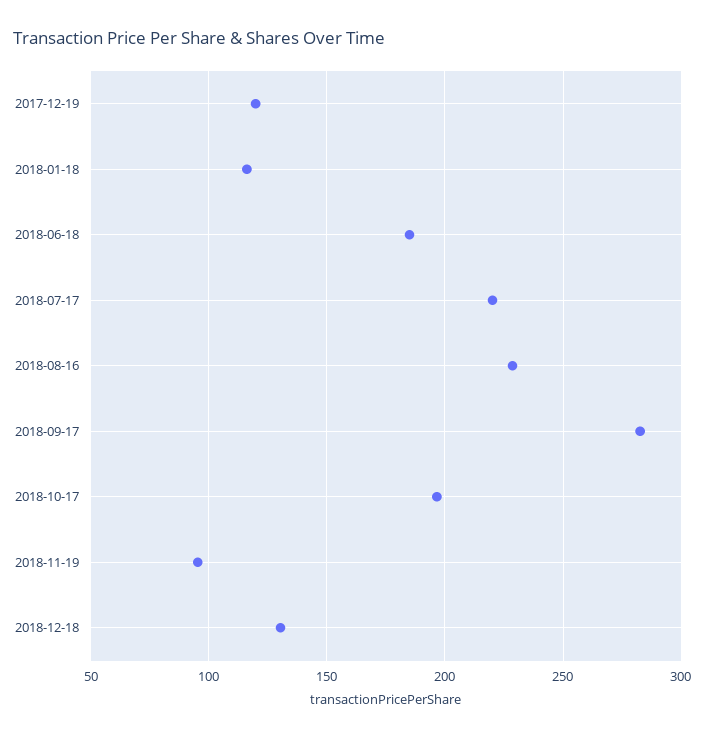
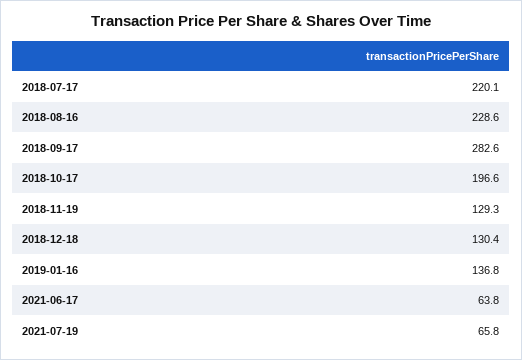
2017-12-19: 120 -> none
2018-01-18: 115 -> none
2018-06-18: 185 -> none
2018-11-19: 95 -> 129.3
2019-01-16: none -> 136.8
2021-06-17: none -> 63.8
2021-07-19: none -> 65.8

